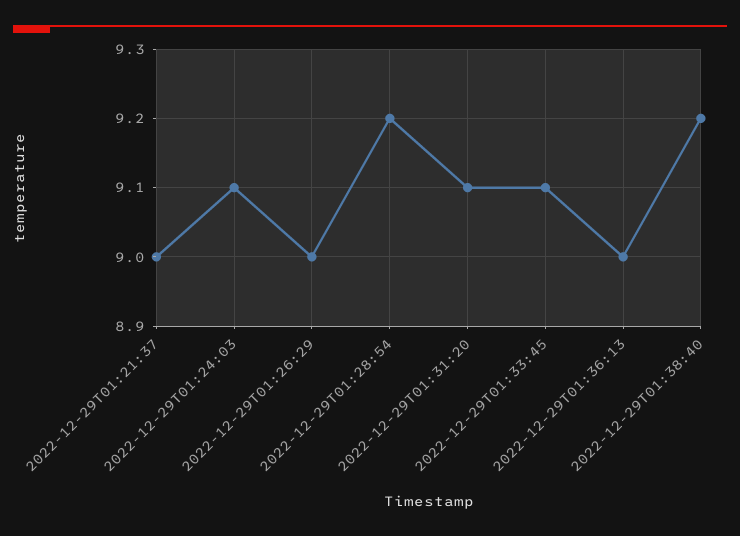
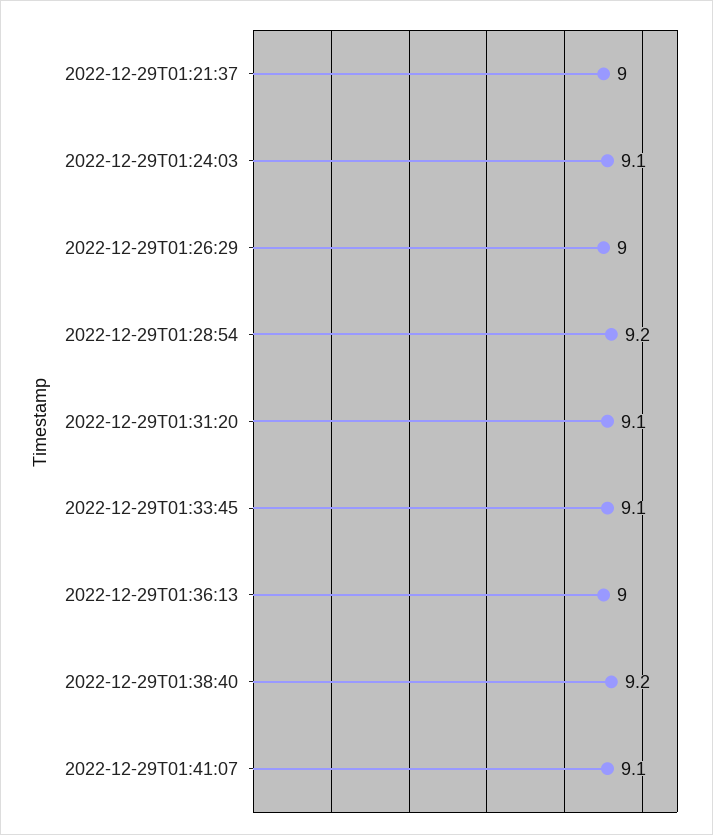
2022-12-29T01:41:07: none -> 9.1

